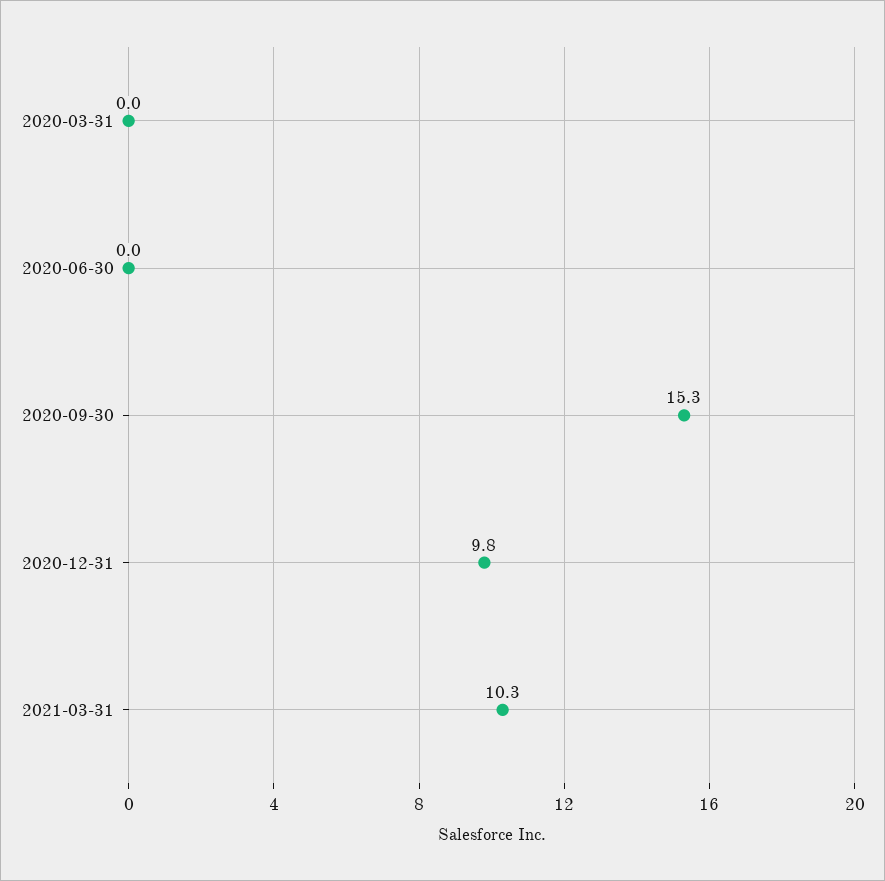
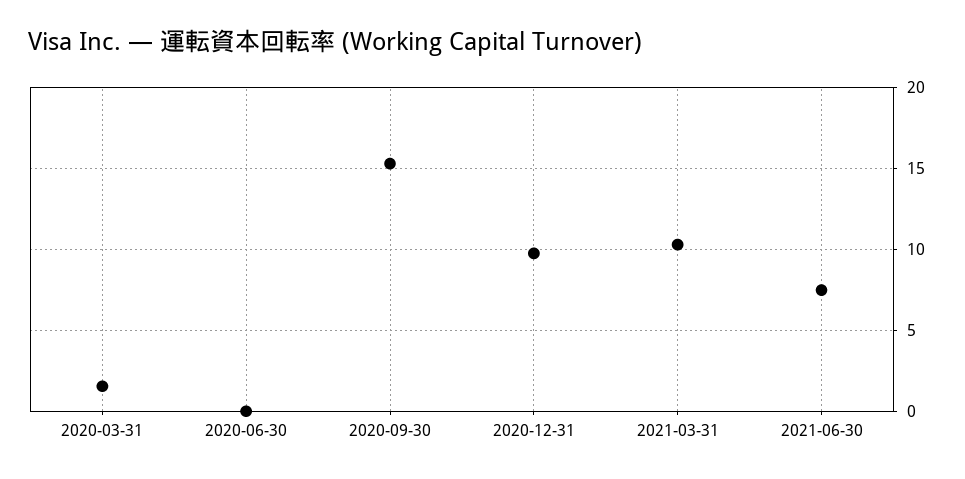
2020-03-31: 0 -> 1.5
2021-06-30: none -> 7.5

